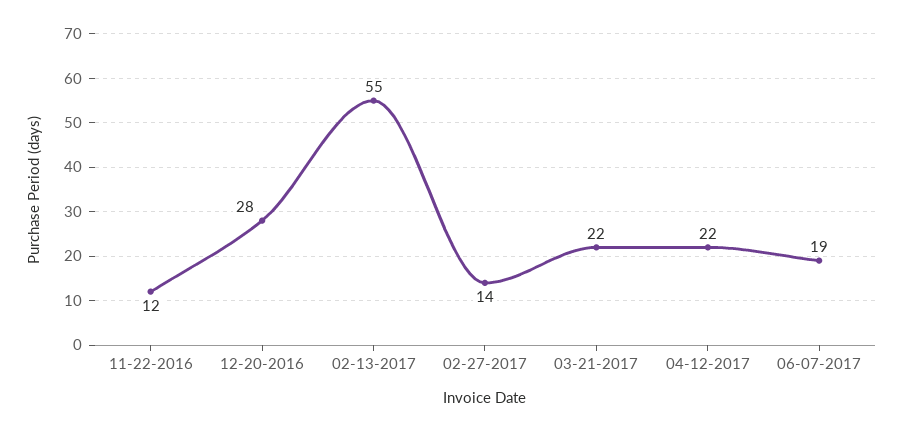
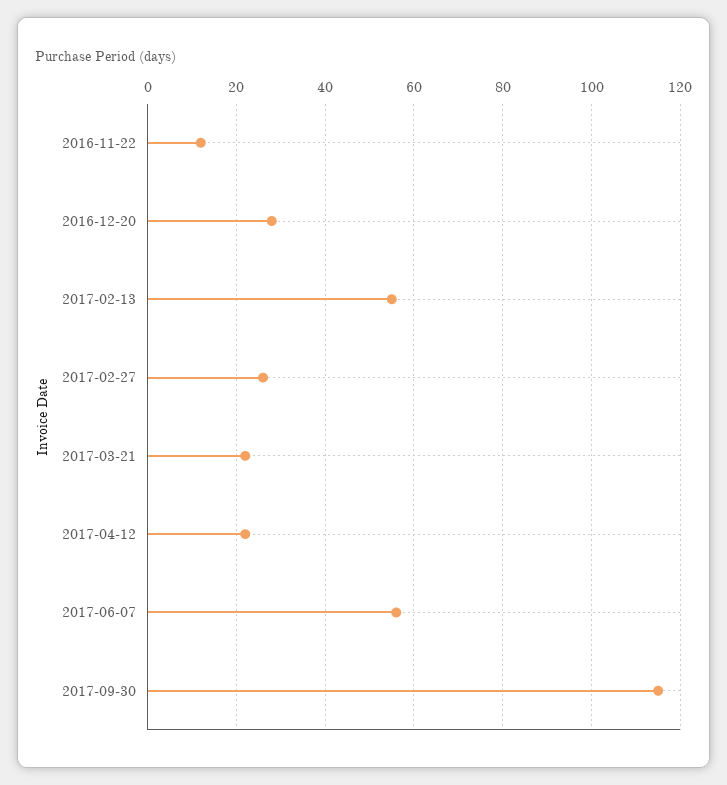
02-27-2017: 14 -> 25
06-07-2017: 19 -> 55
2017-09-30: none -> 115

